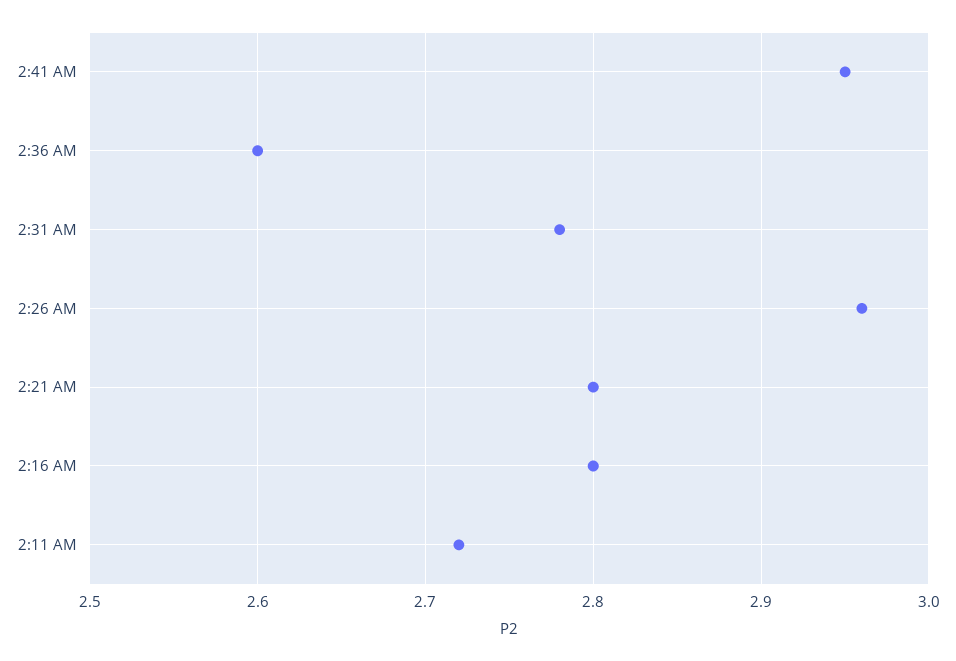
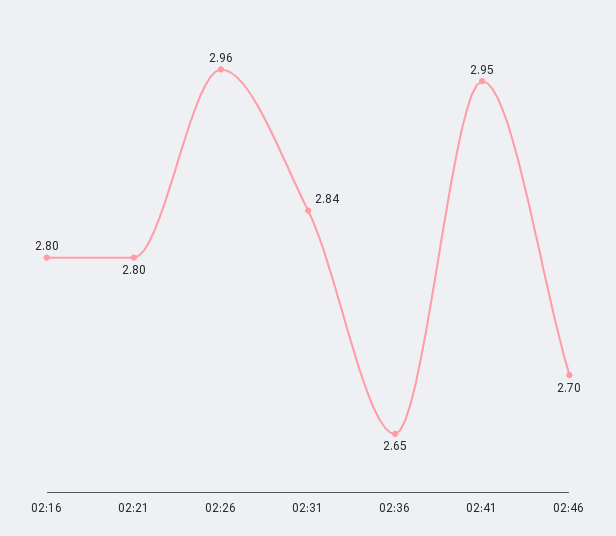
2:36 AM: 2.6 -> 2.65
2:31 AM: 2.78 -> 2.84
2:11 AM: 2.72 -> none
02:46: none -> 2.7

